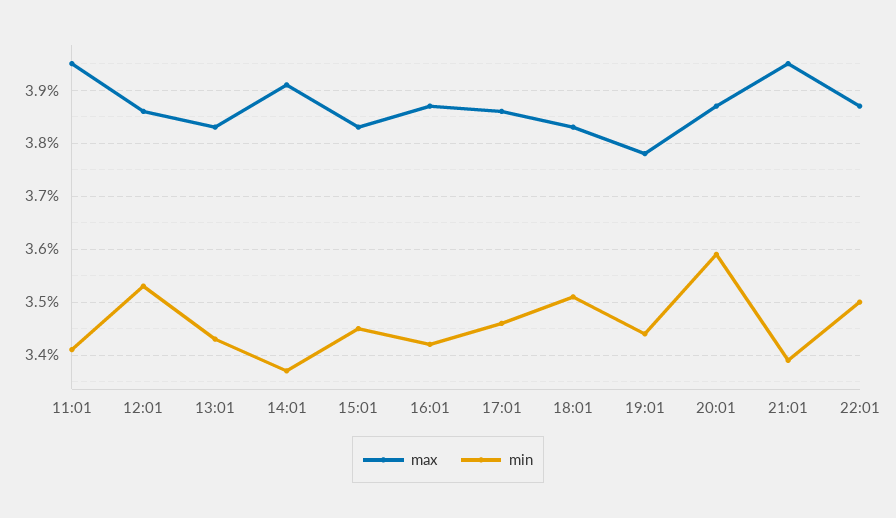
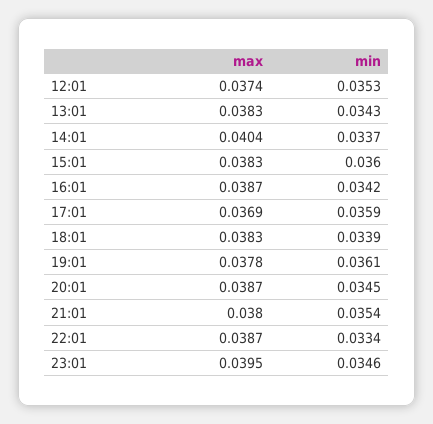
max, 11:01: 0.0395 -> none
min, 11:01: 0.034 -> none
max, 12:01: 0.0385 -> 0.0374
max, 14:01: 0.039 -> 0.0404
min, 15:01: 0.0345 -> 0.036
max, 17:01: 0.0385 -> 0.0369
min, 17:01: 0.0345 -> 0.0359
min, 18:01: 0.035 -> 0.0339
min, 19:01: 0.0345 -> 0.0361
min, 20:01: 0.036 -> 0.0345
max, 21:01: 0.0395 -> 0.038
min, 21:01: 0.034 -> 0.0354
min, 22:01: 0.035 -> 0.0334
max, 23:01: none -> 0.0395
min, 23:01: none -> 0.0346

